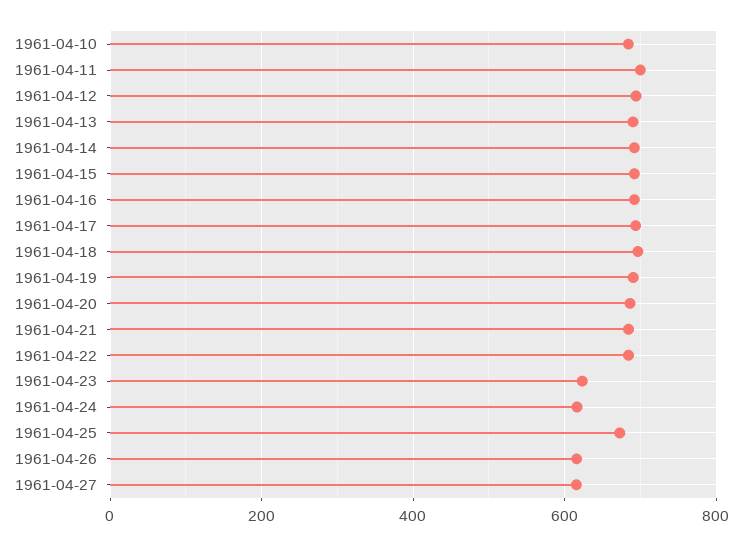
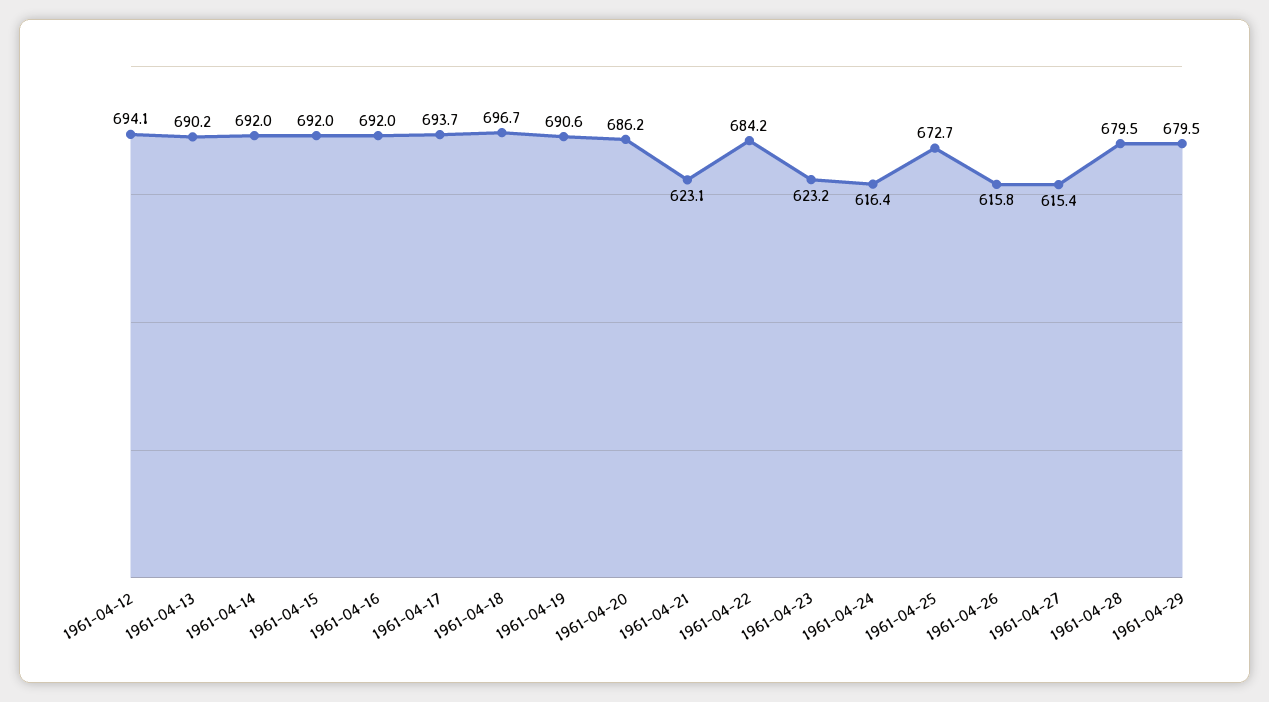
1961-04-10: 680 -> none
1961-04-11: 700 -> none
1961-04-21: 680 -> 623.1
1961-04-28: none -> 679.5
1961-04-29: none -> 679.5

